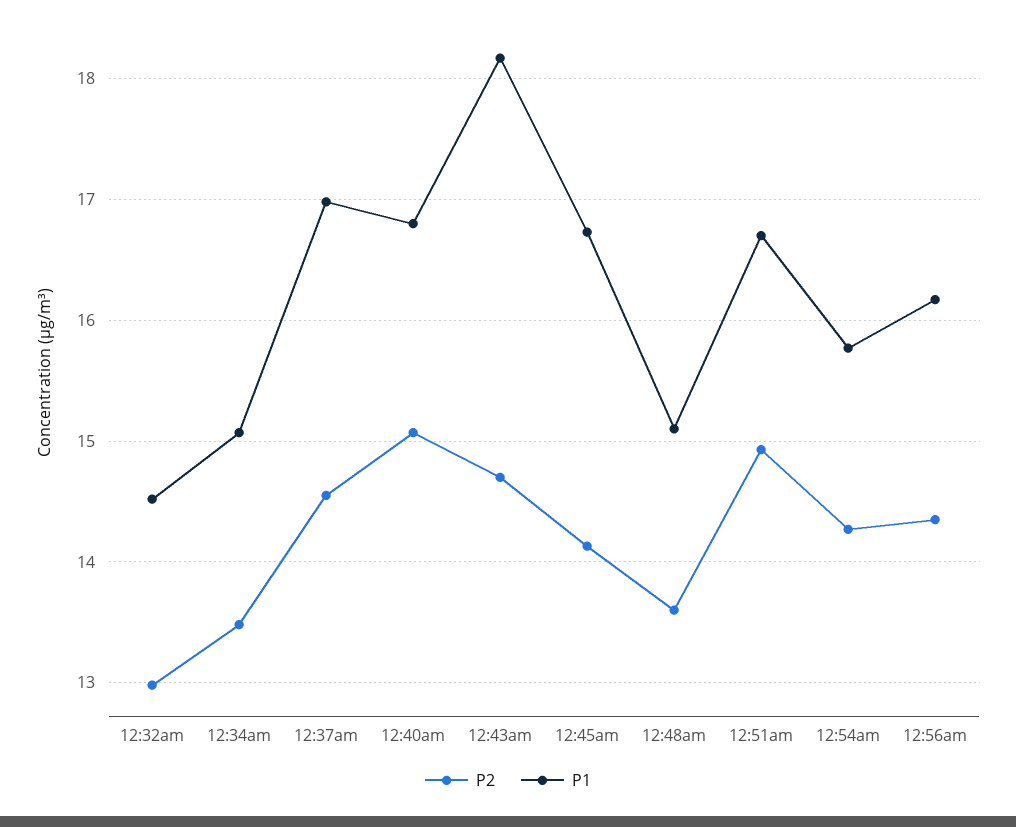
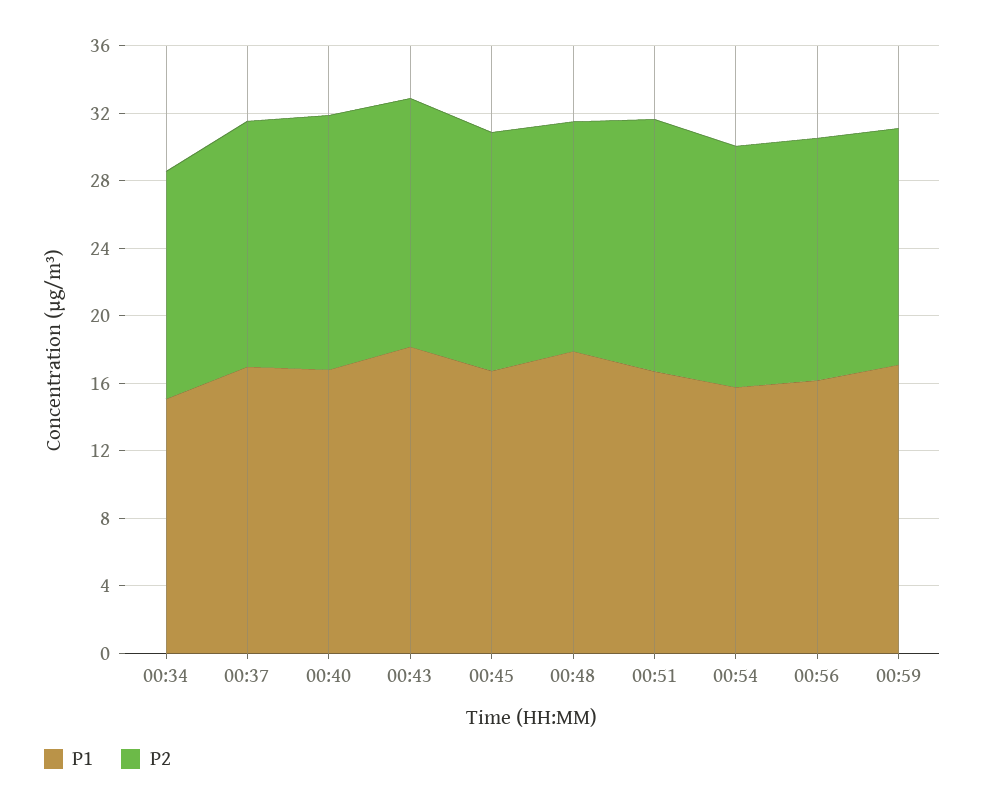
P2, 12:32am: 13 -> none
P1, 12:32am: 14.5 -> none
P1, 12:48am: 15.1 -> 18
P1, 00:59: none -> 17
P2, 00:59: none -> 14

